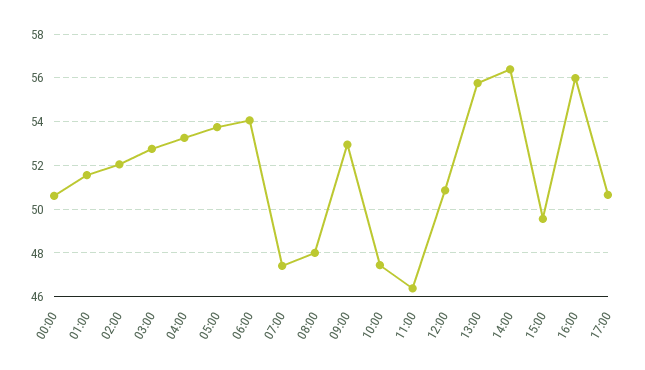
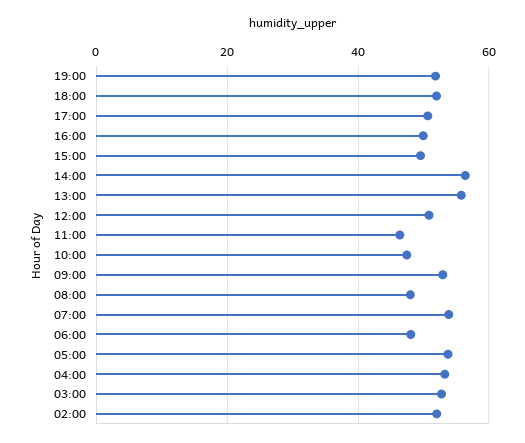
00:00: 50.5 -> none
01:00: 51.5 -> none
06:00: 54 -> 48
07:00: 47.5 -> 54
16:00: 56 -> 50
19:00: none -> 52
18:00: none -> 52

